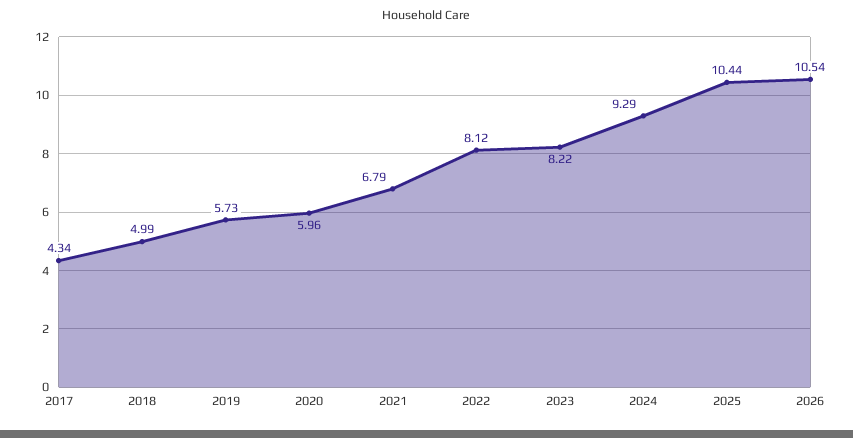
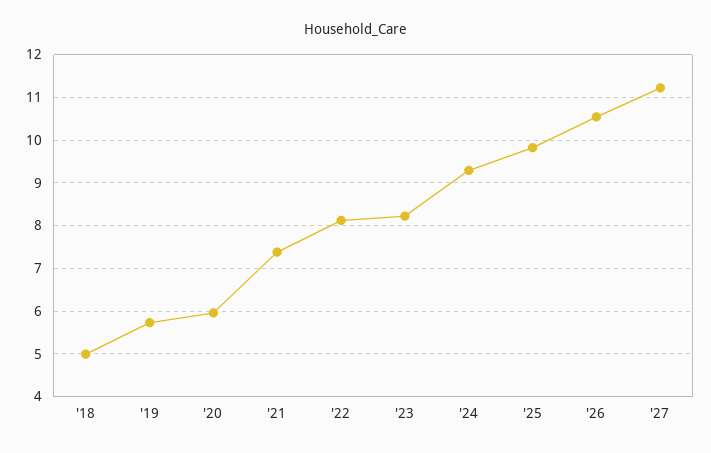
2017: 4.34 -> none
2021: 6.79 -> 7.4
2025: 10.44 -> 9.8
'27: none -> 11.2

